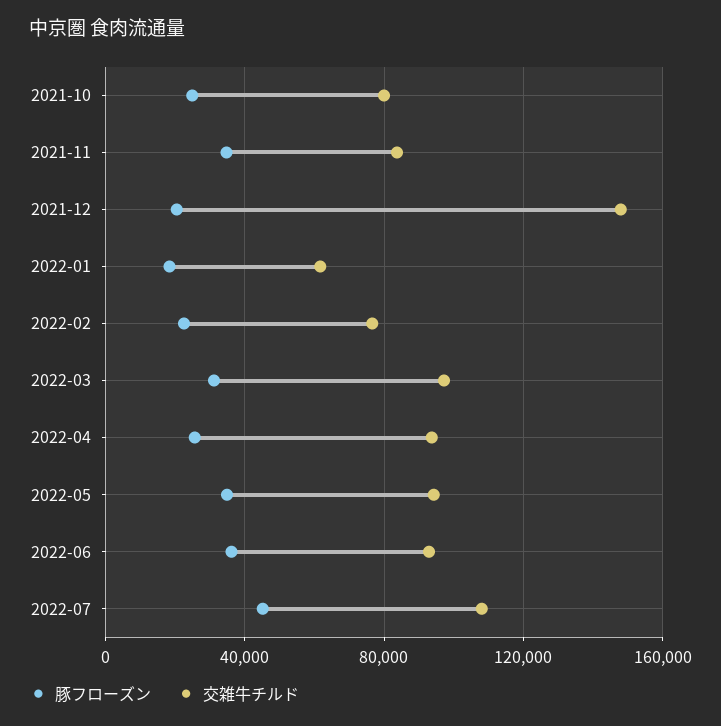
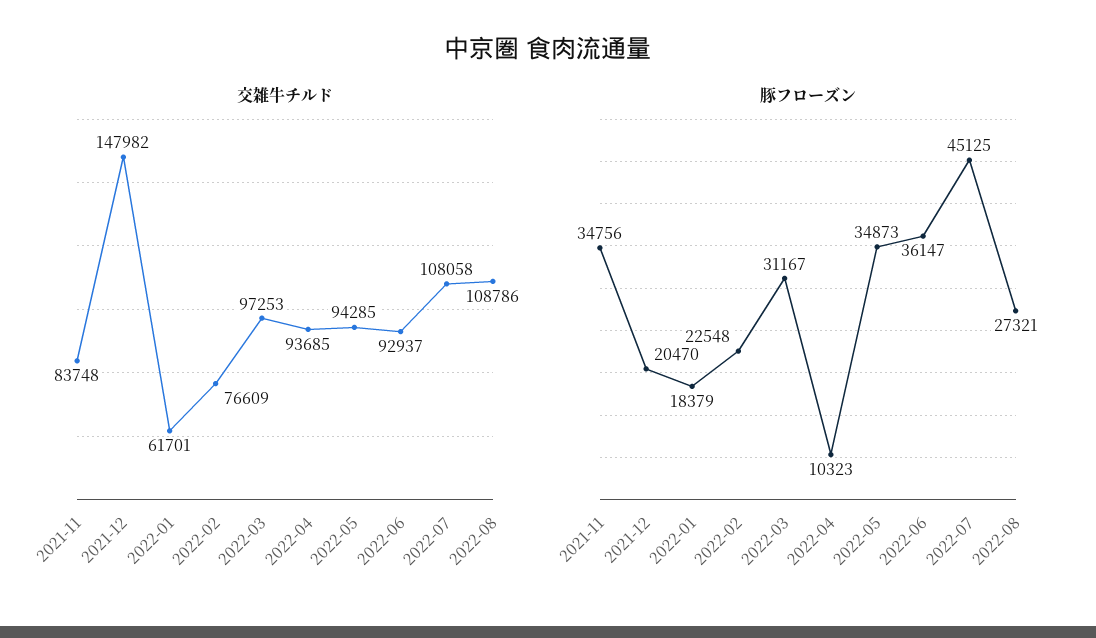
豚フローズン, 2021-10: 25000 -> none
交雑牛チルド, 2021-10: 80000 -> none
豚フローズン, 2022-04: 25000 -> 10323
交雑牛チルド, 2022-08: none -> 108786
豚フローズン, 2022-08: none -> 27321

